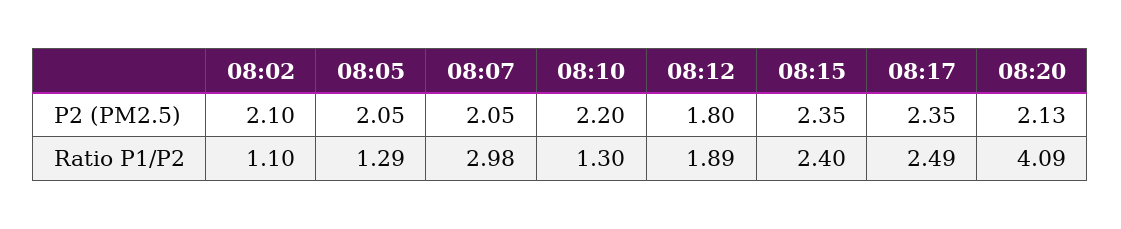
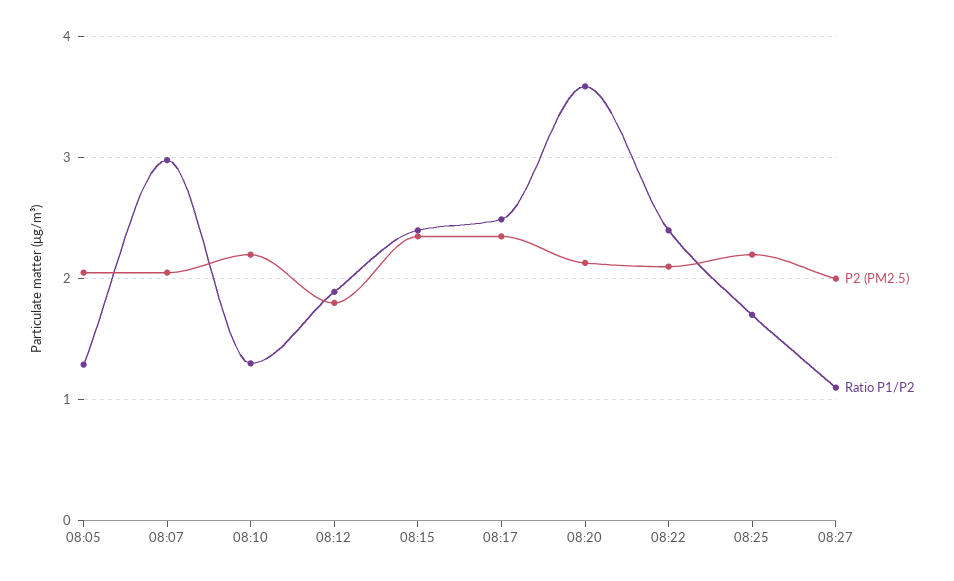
P2 (PM2.5), 08:02: 2.1 -> none
Ratio P1/P2, 08:02: 1.1 -> none
Ratio P1/P2, 08:20: 4.09 -> 3.6
P2 (PM2.5), 08:22: none -> 2.1
Ratio P1/P2, 08:22: none -> 2.4
P2 (PM2.5), 08:25: none -> 2.2
Ratio P1/P2, 08:25: none -> 1.7
P2 (PM2.5), 08:27: none -> 2
Ratio P1/P2, 08:27: none -> 1.1

